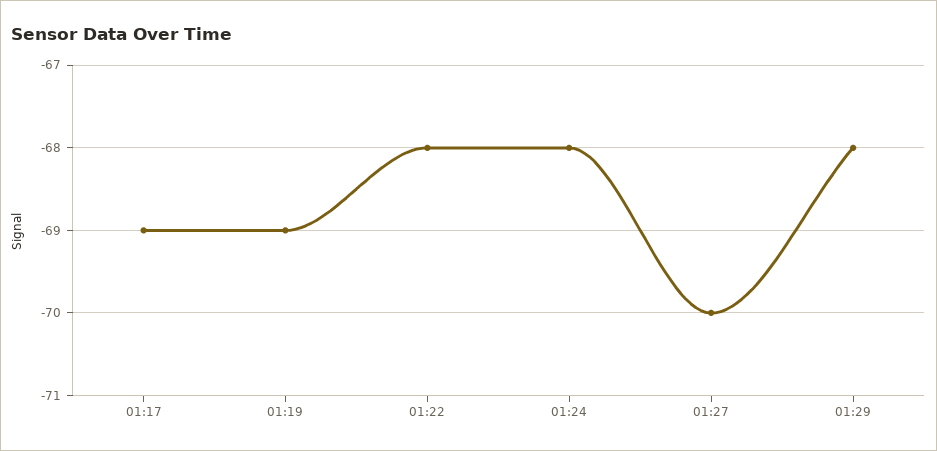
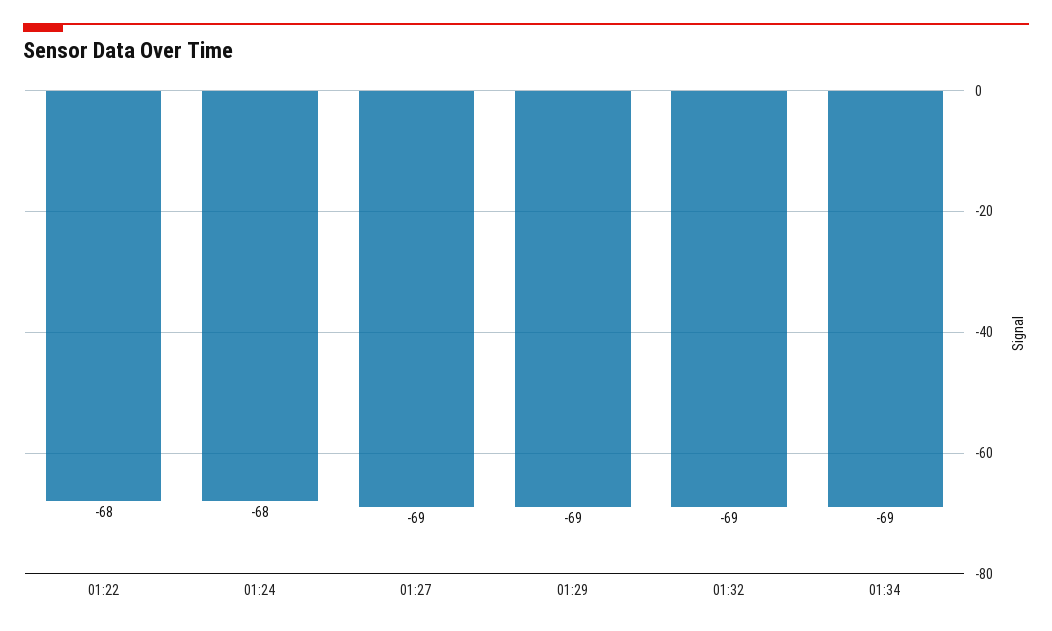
01:17: -69 -> none
01:19: -69 -> none
01:27: -70 -> -69
01:29: -68 -> -69
01:32: none -> -69
01:34: none -> -69

